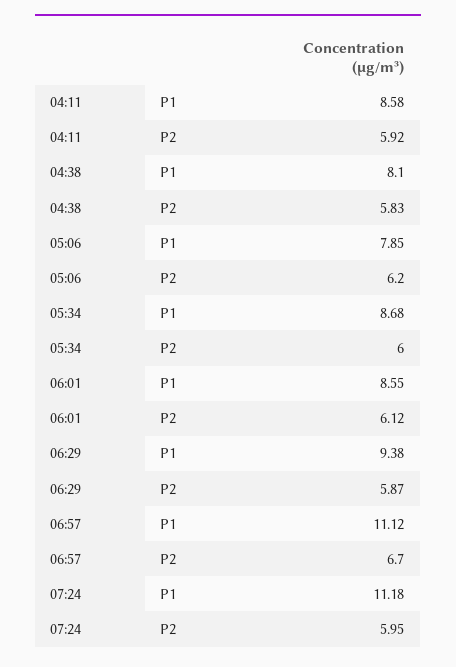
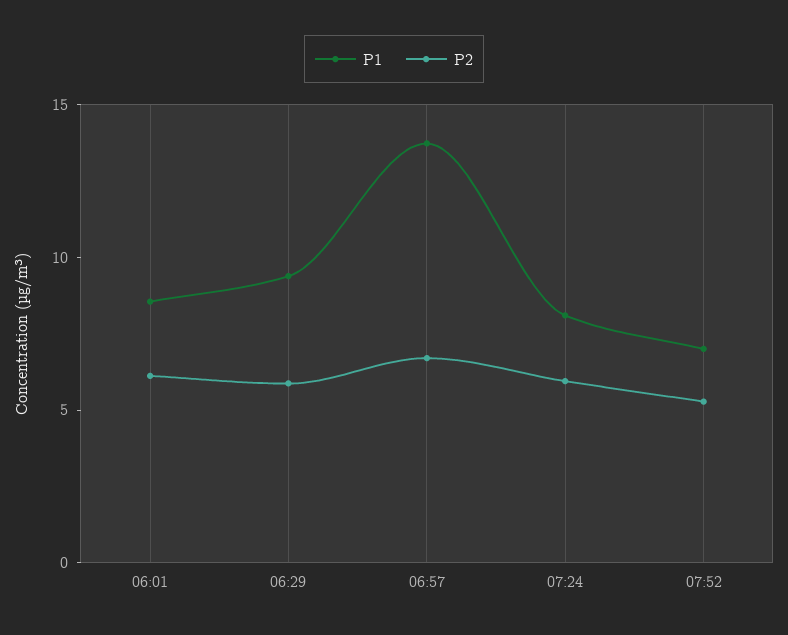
P1, 04:11: 8.58 -> none
P2, 04:11: 5.92 -> none
P1, 04:38: 8.1 -> none
P2, 04:38: 5.83 -> none
P1, 05:06: 7.85 -> none
P2, 05:06: 6.2 -> none
P1, 05:34: 8.68 -> none
P2, 05:34: 6 -> none
P1, 06:57: 11.12 -> 14
P1, 07:24: 11.18 -> 8
P1, 07:52: none -> 7
P2, 07:52: none -> 5

